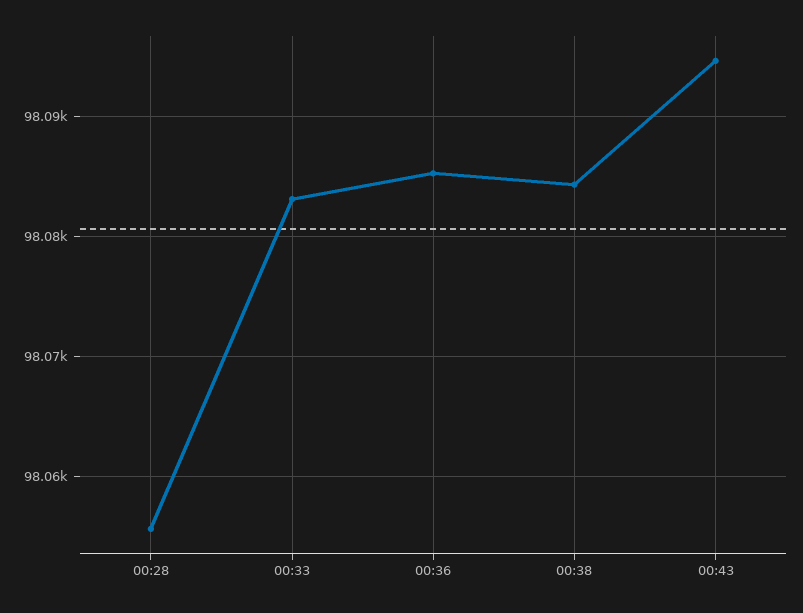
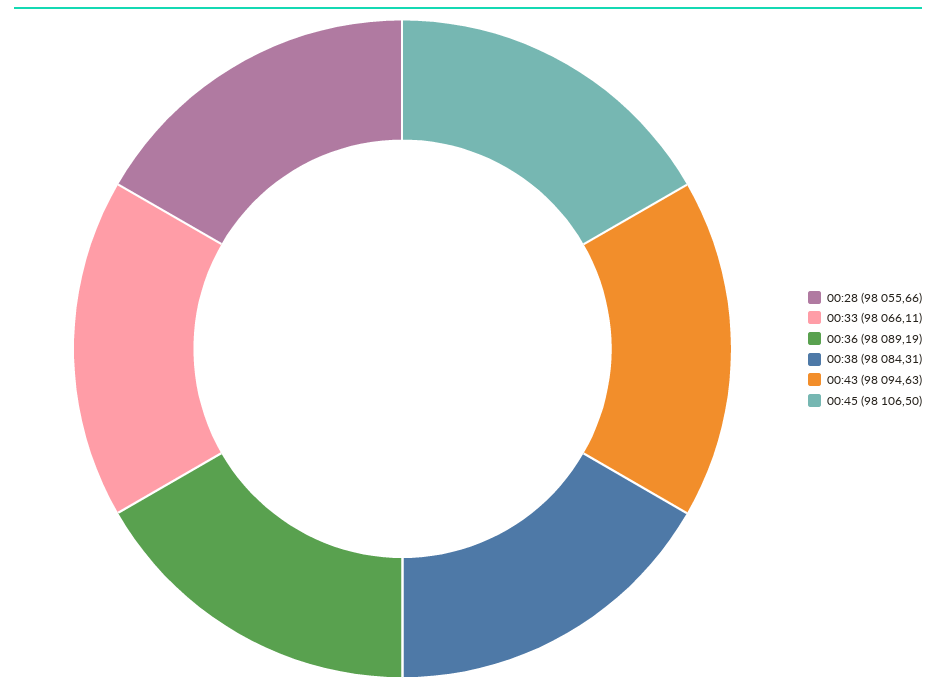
00:33: 98083 -> 98066.11
00:36: 98085 -> 98089.19
00:45: none -> 98106.5

